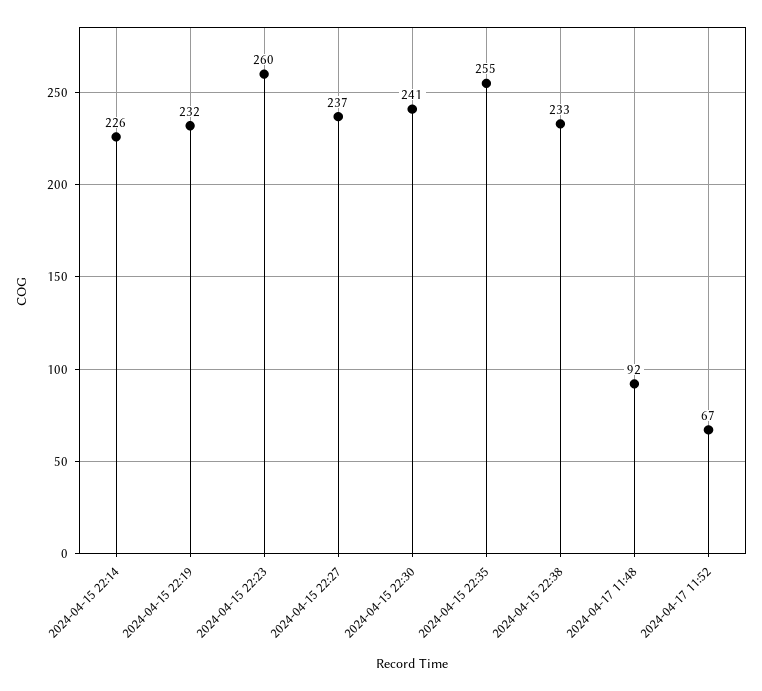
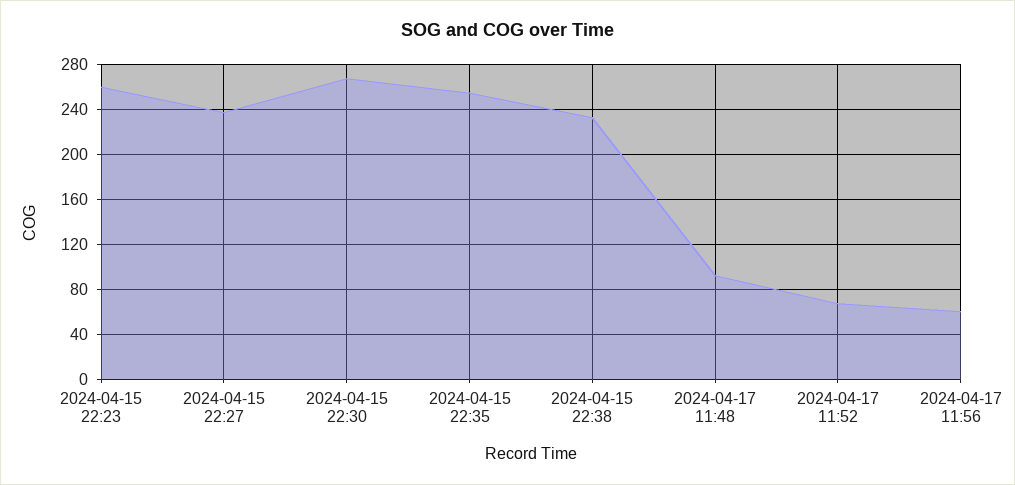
2024-04-15 22:14: 226 -> none
2024-04-15 22:19: 232 -> none
2024-04-15 22:30: 241 -> 270
2024-04-17 11:56: none -> 60

